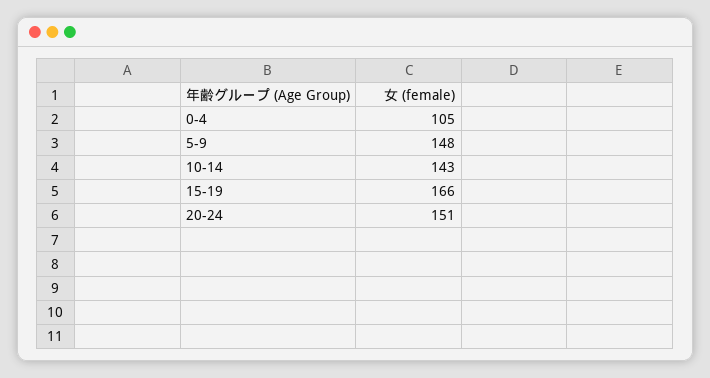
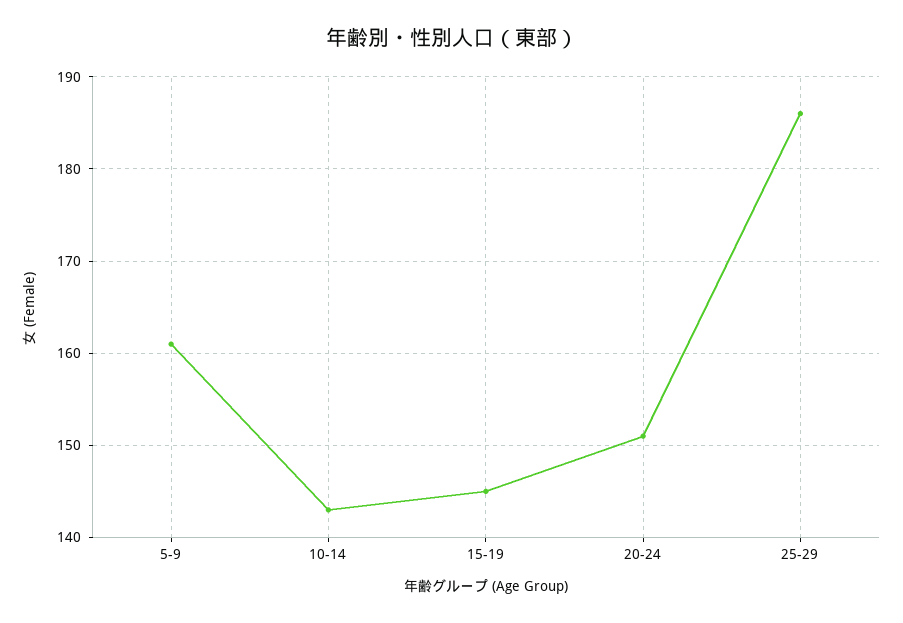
0-4: 105 -> none
5-9: 148 -> 161
15-19: 166 -> 145
25-29: none -> 186

